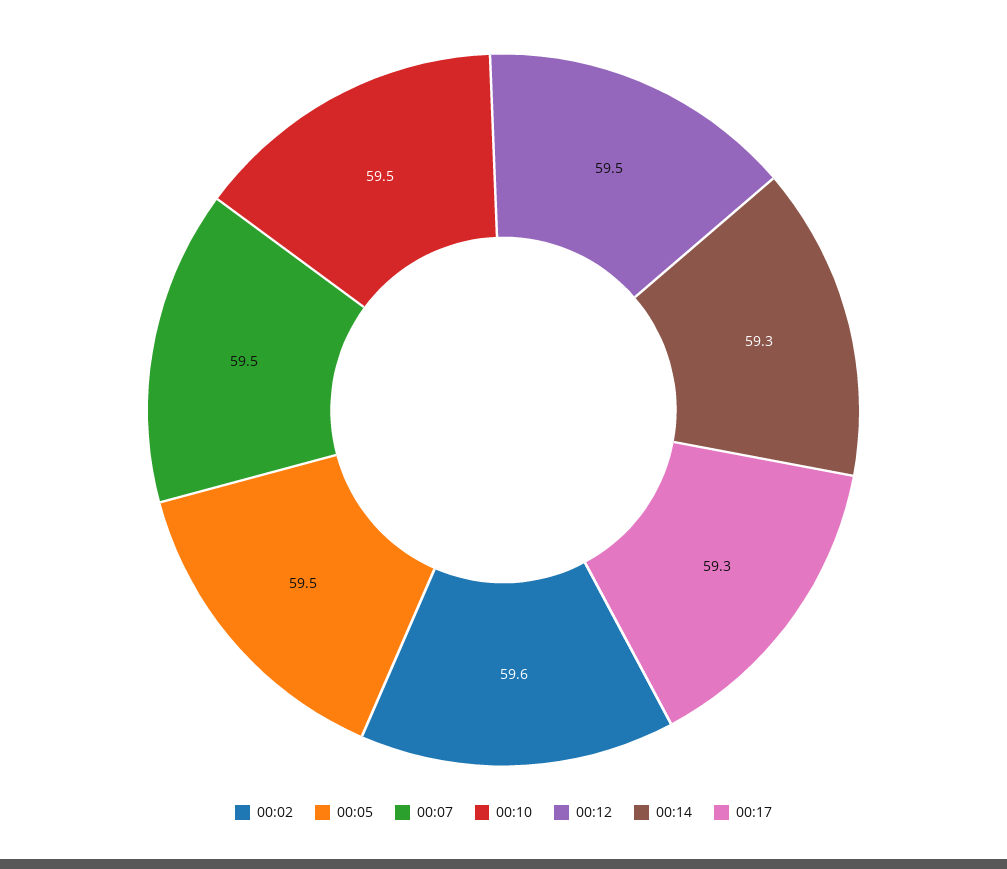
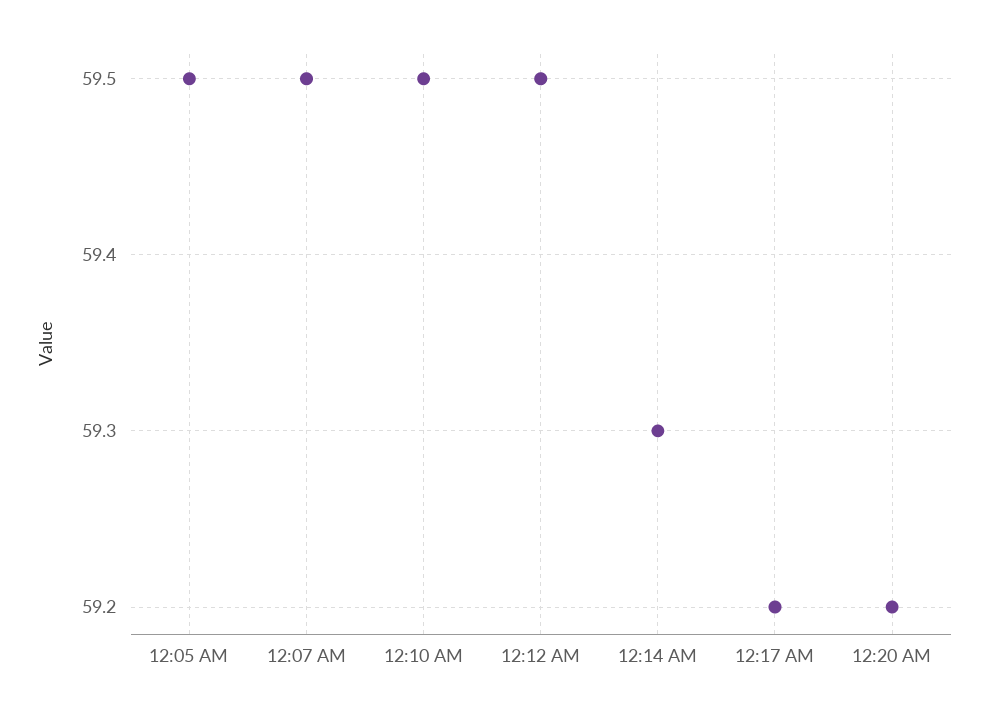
00:02: 59.6 -> none
00:17: 59.3 -> 59.2
12:20 AM: none -> 59.2

